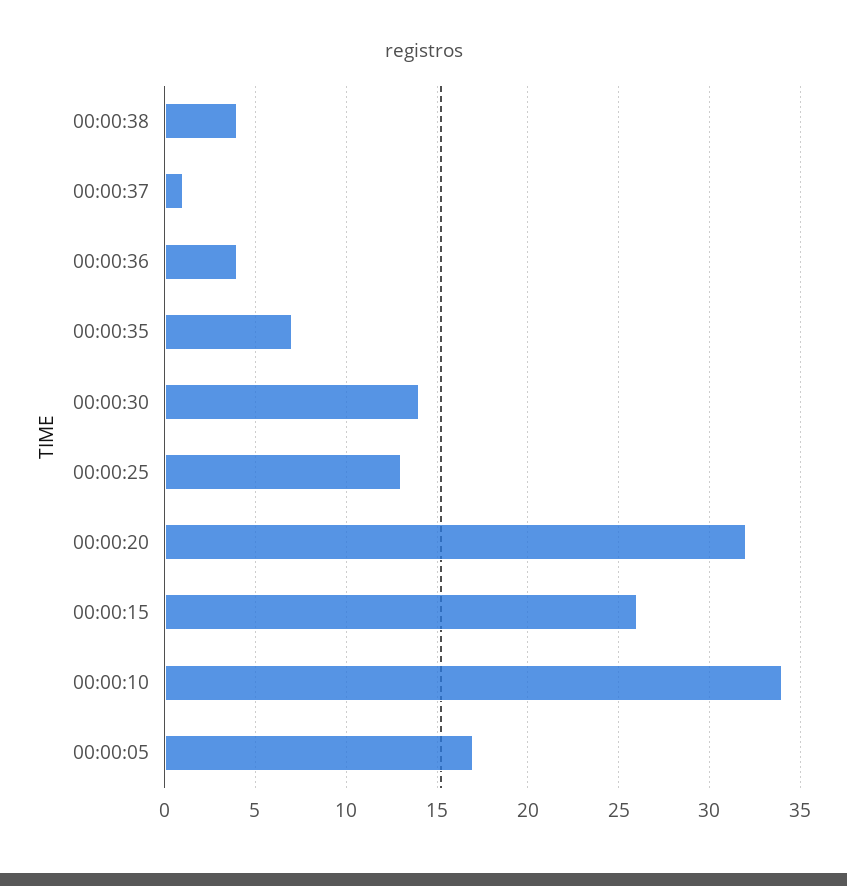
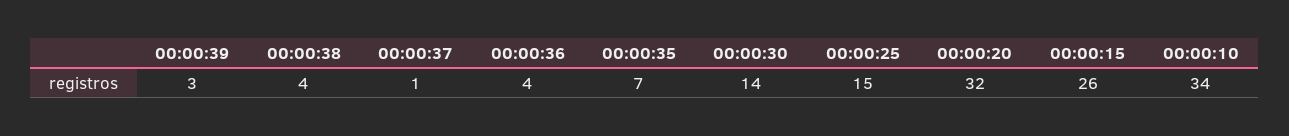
00:00:25: 13 -> 15
00:00:05: 17 -> none
00:00:39: none -> 3

